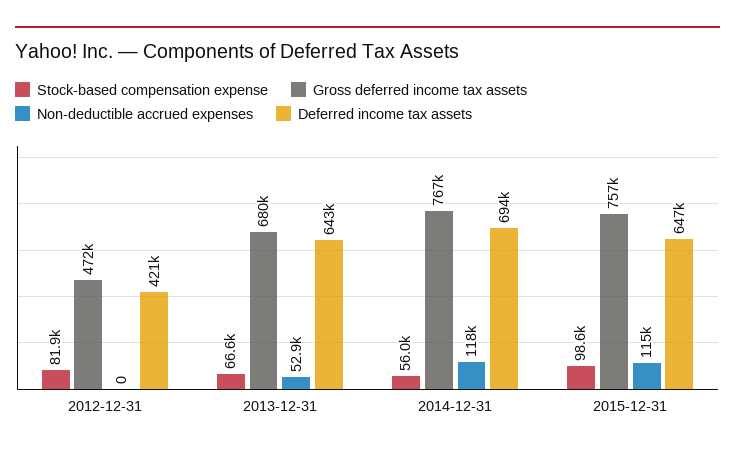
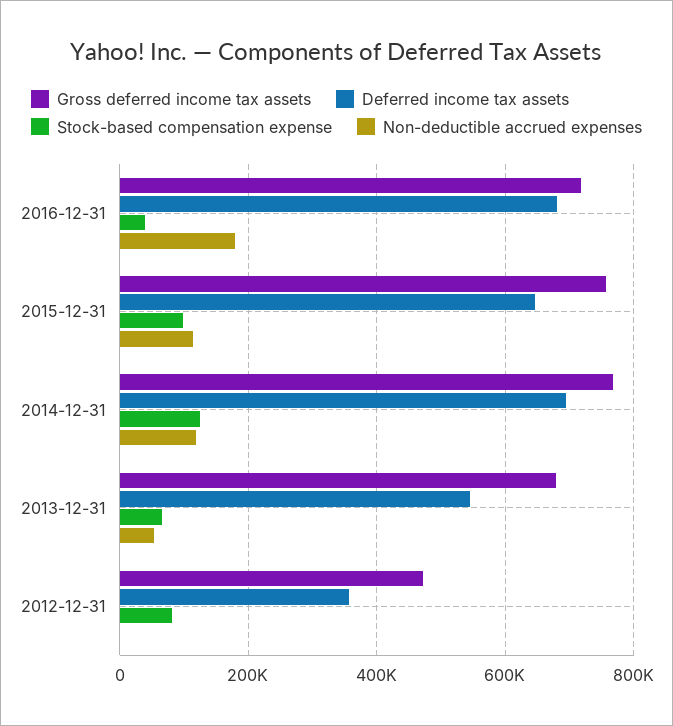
Deferred income tax assets, 2012-12-31: 421000 -> 360000
Deferred income tax assets, 2013-12-31: 643000 -> 540000
Stock-based compensation expense, 2014-12-31: 56000 -> 120000
Gross deferred income tax assets, 2016-12-31: none -> 720000
Deferred income tax assets, 2016-12-31: none -> 680000
Stock-based compensation expense, 2016-12-31: none -> 40000
Non-deductible accrued expenses, 2016-12-31: none -> 180000

